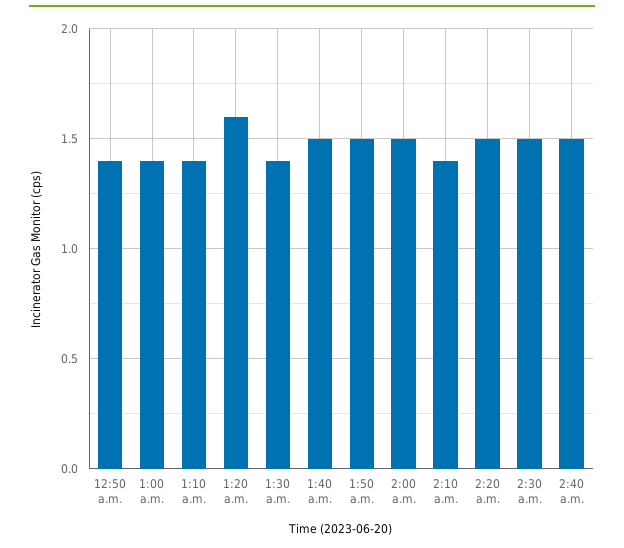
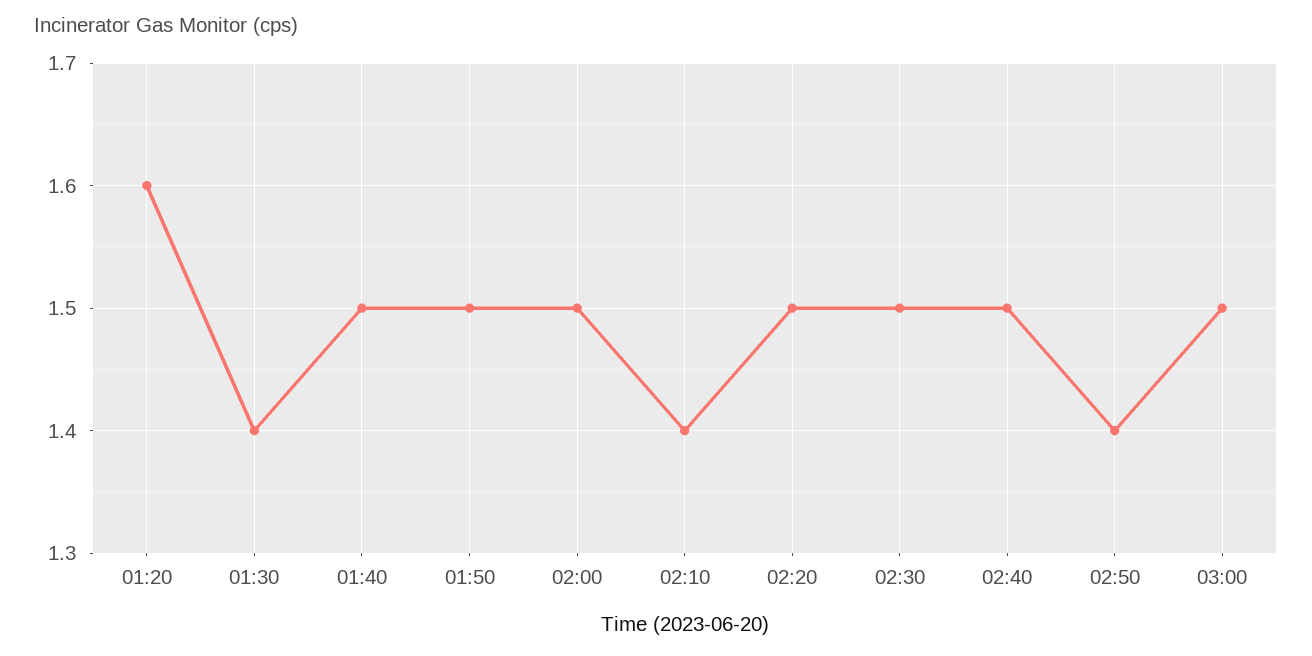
12:50 a.m.: 1.4 -> none
1:00 a.m.: 1.4 -> none
1:10 a.m.: 1.4 -> none
02:50: none -> 1.4
03:00: none -> 1.5

